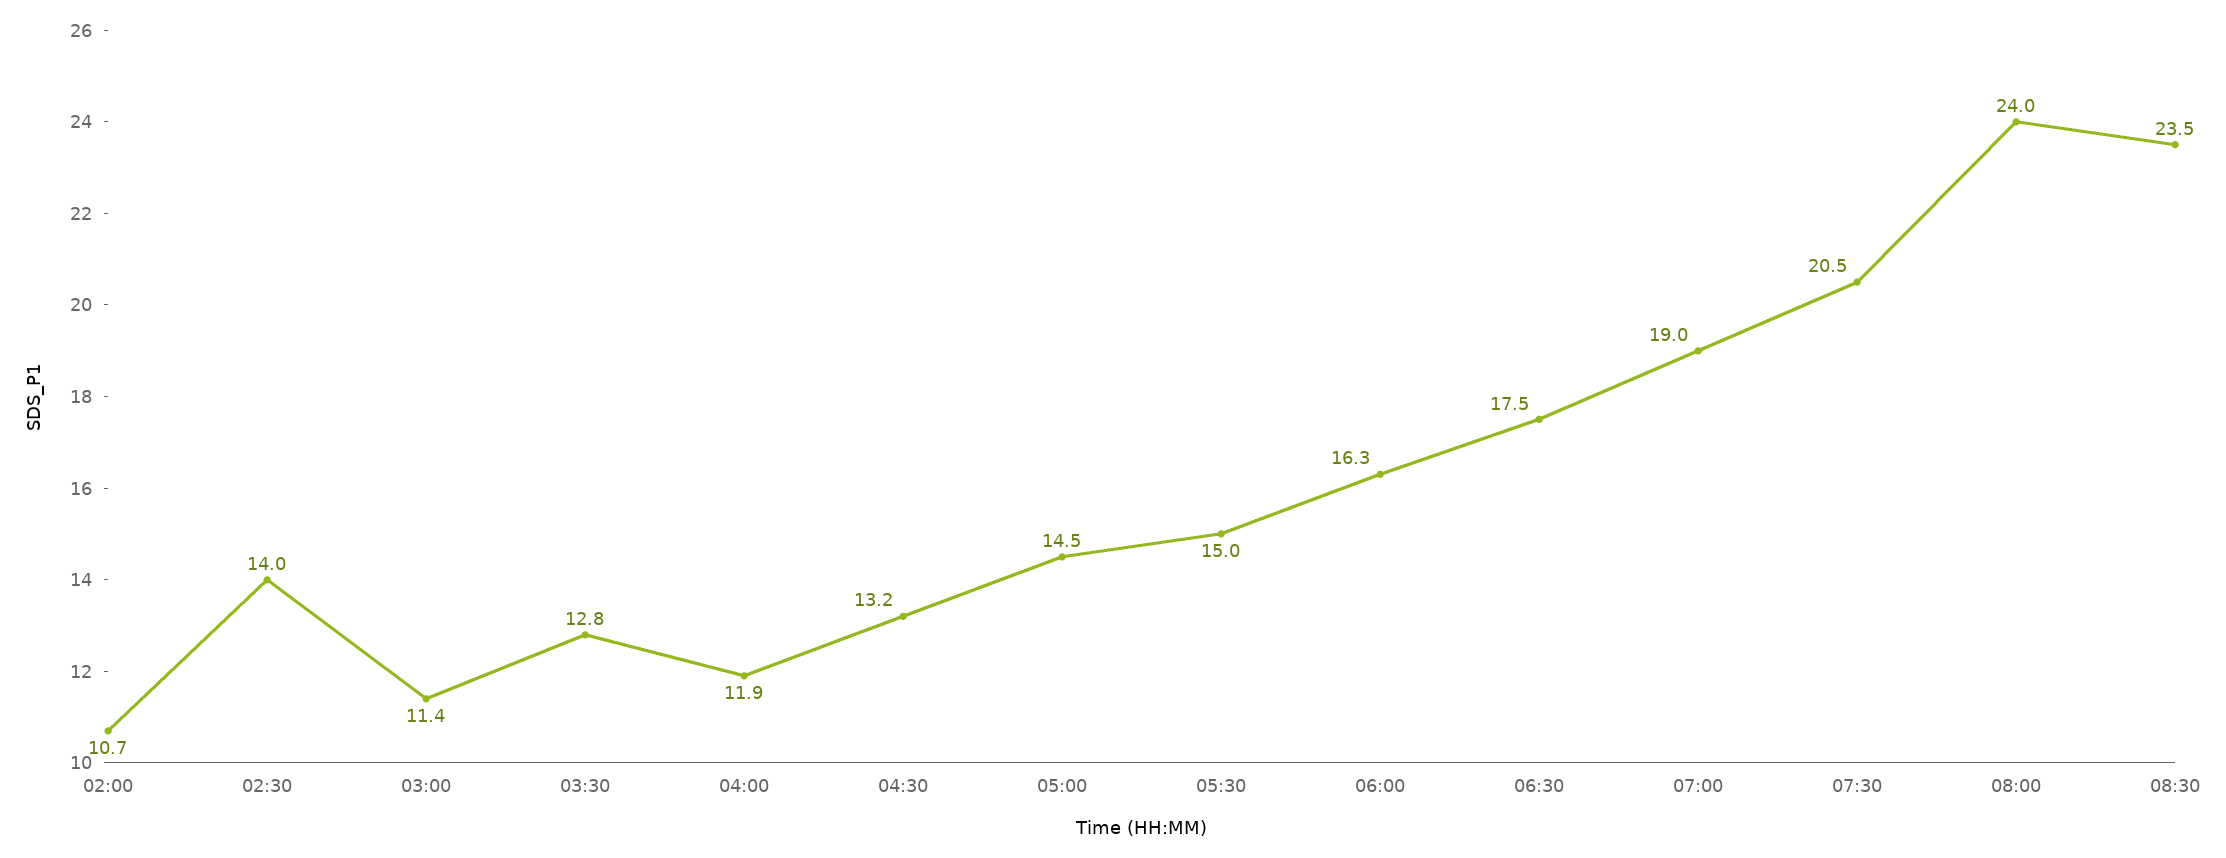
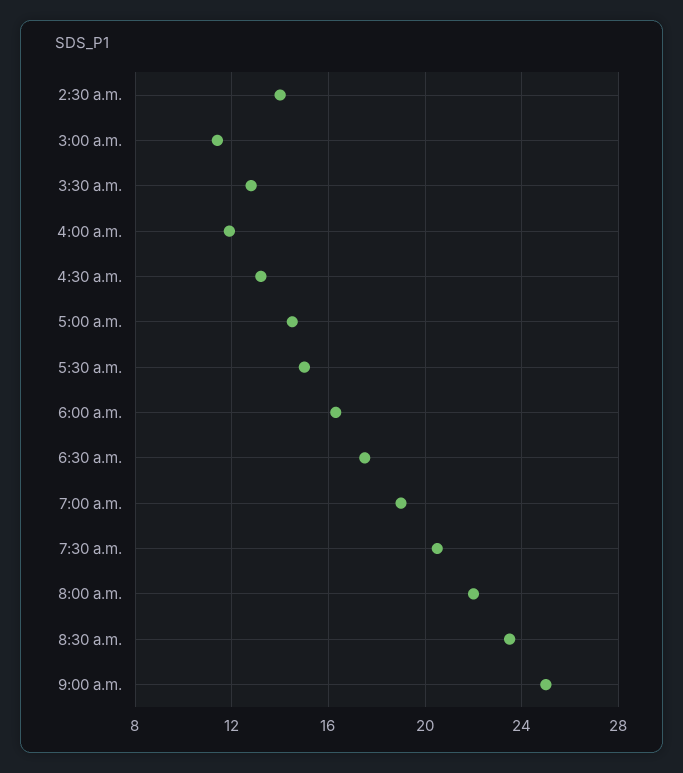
02:00: 10.7 -> none
08:00: 24 -> 22
9:00 a.m.: none -> 25

